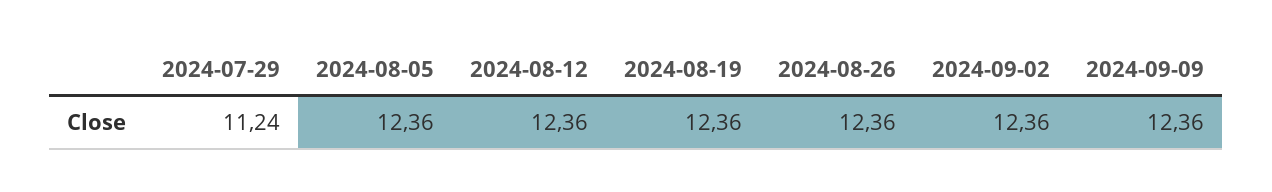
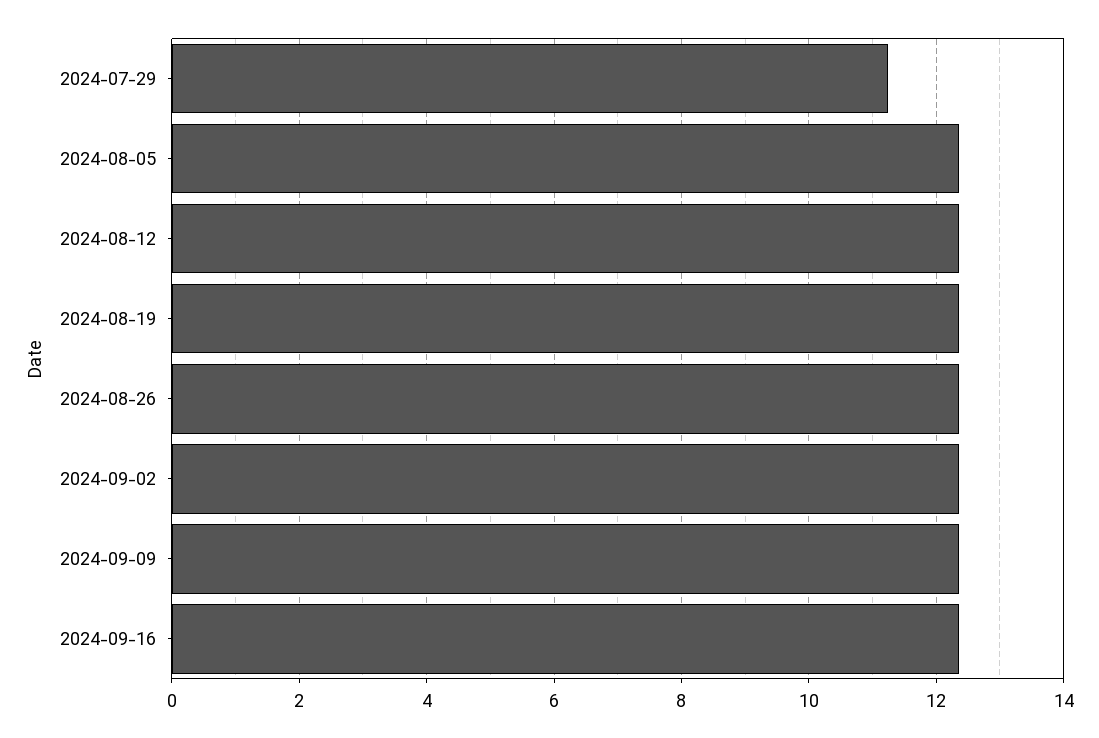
2024-09-16: none -> 12.4

